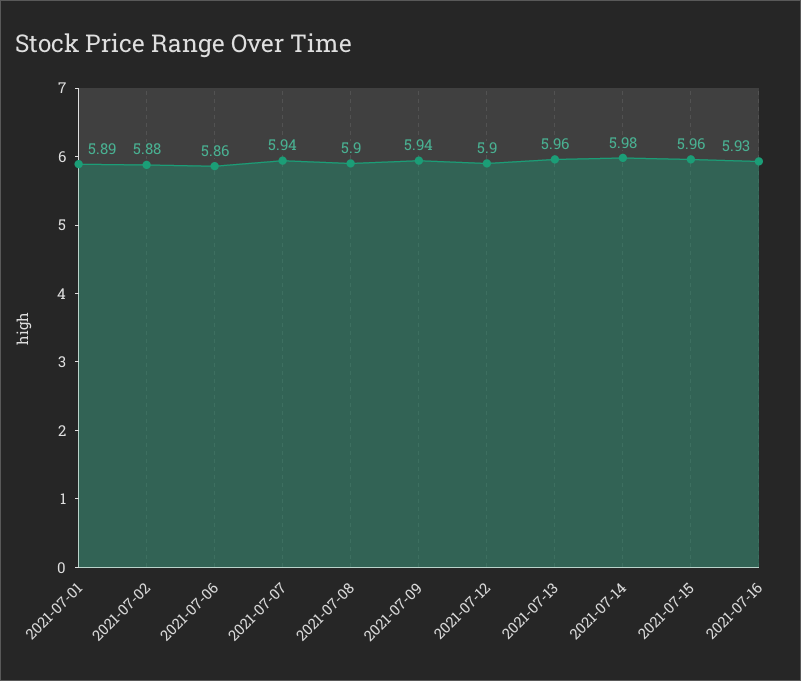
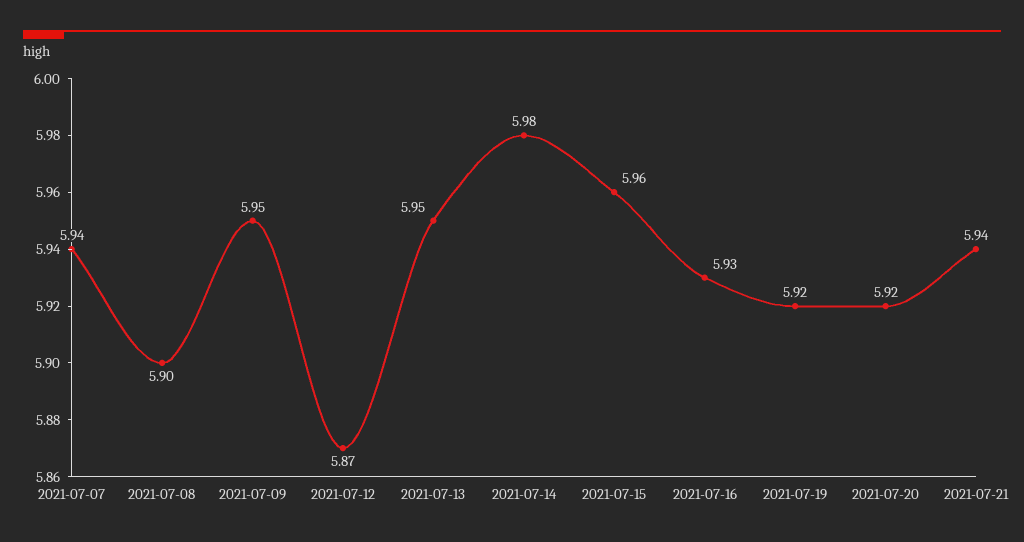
2021-07-01: 5.89 -> none
2021-07-02: 5.88 -> none
2021-07-06: 5.86 -> none
2021-07-09: 5.94 -> 5.95
2021-07-12: 5.9 -> 5.87
2021-07-13: 5.96 -> 5.95
2021-07-19: none -> 5.92
2021-07-20: none -> 5.92
2021-07-21: none -> 5.94

